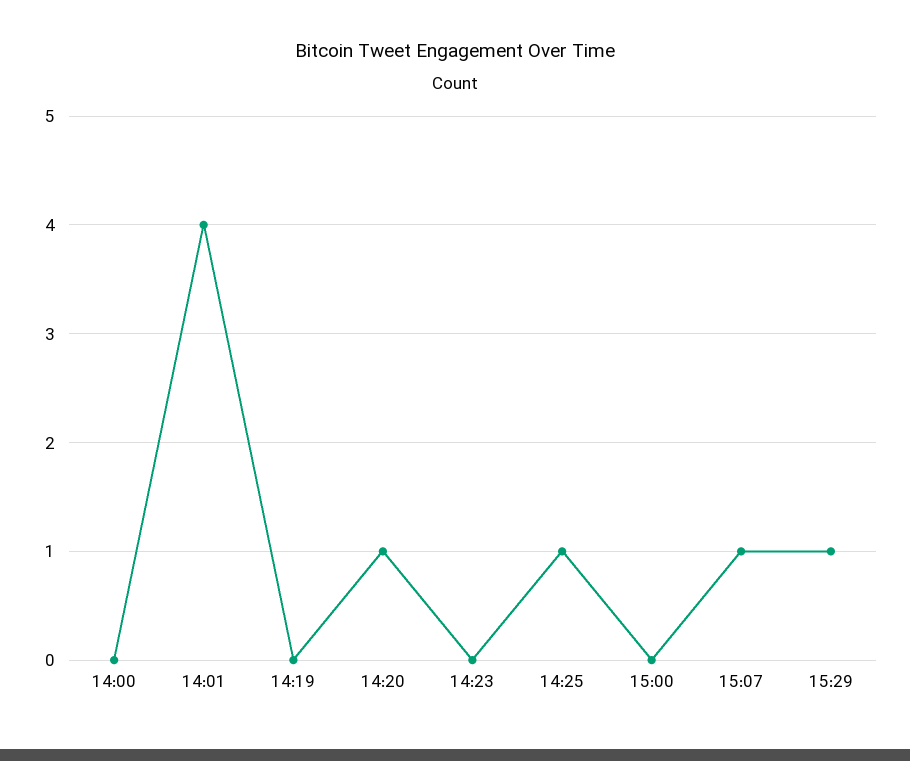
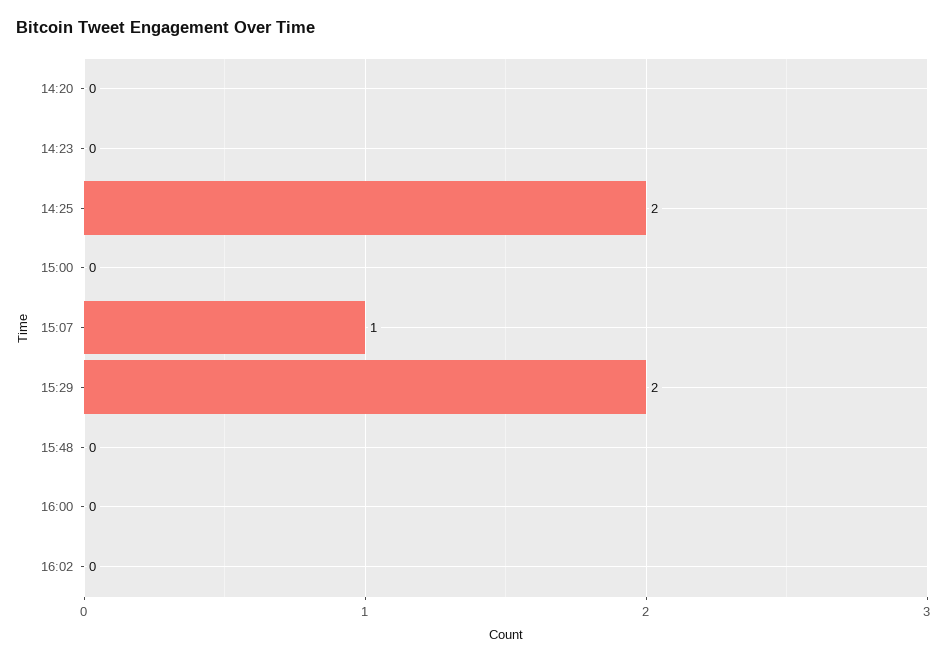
14:00: 0 -> none
14:01: 4 -> none
14:19: 0 -> none
14:20: 1 -> 0
14:25: 1 -> 2
15:29: 1 -> 2
15:48: none -> 0
16:00: none -> 0
16:02: none -> 0

